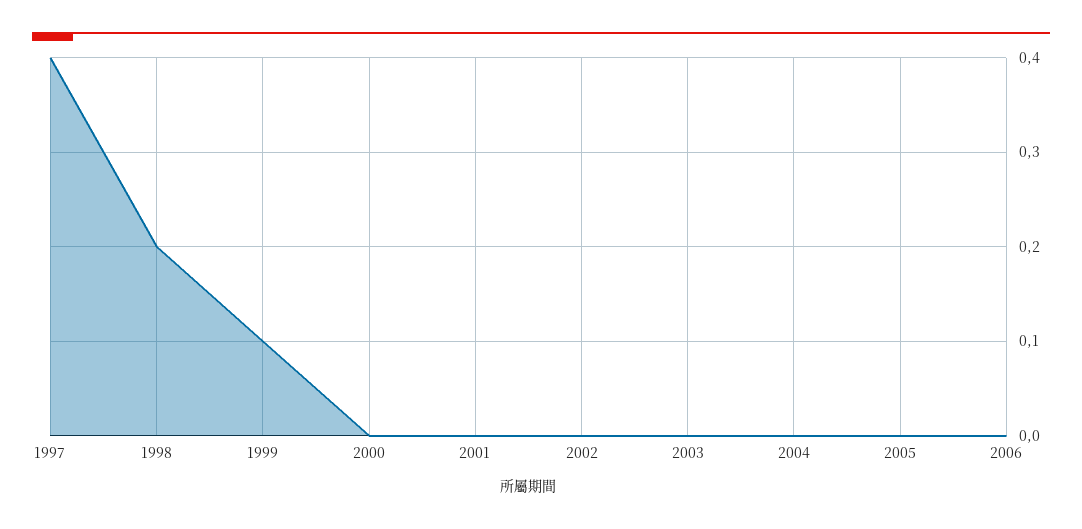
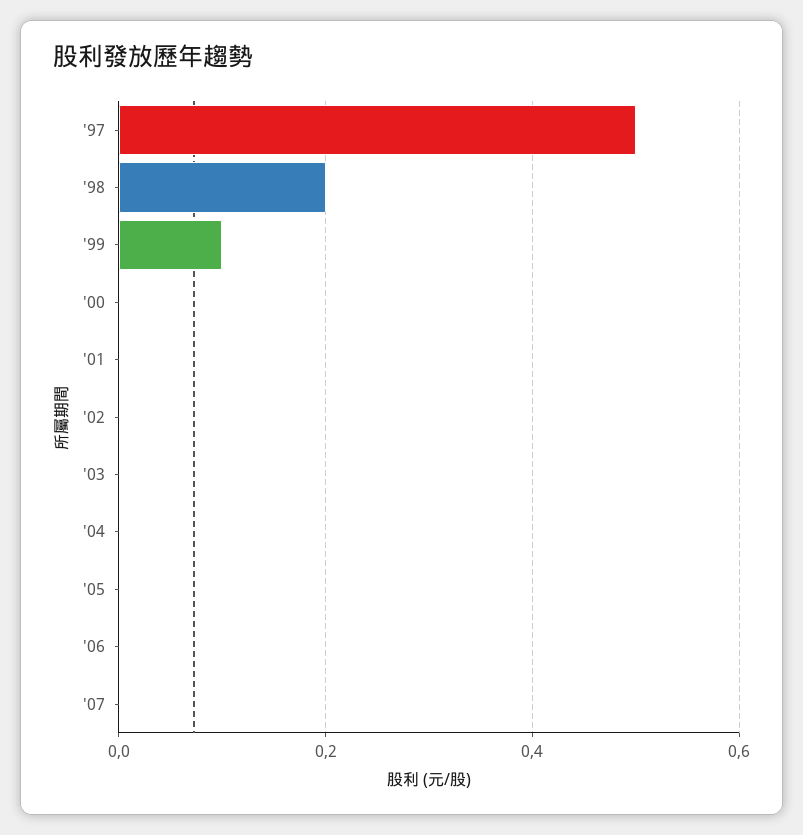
1997: 0.4 -> 0.5
'07: none -> 0

